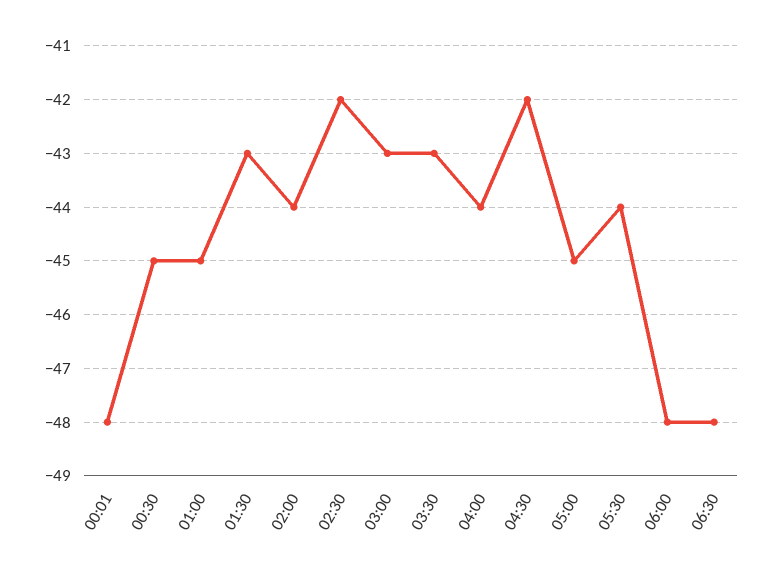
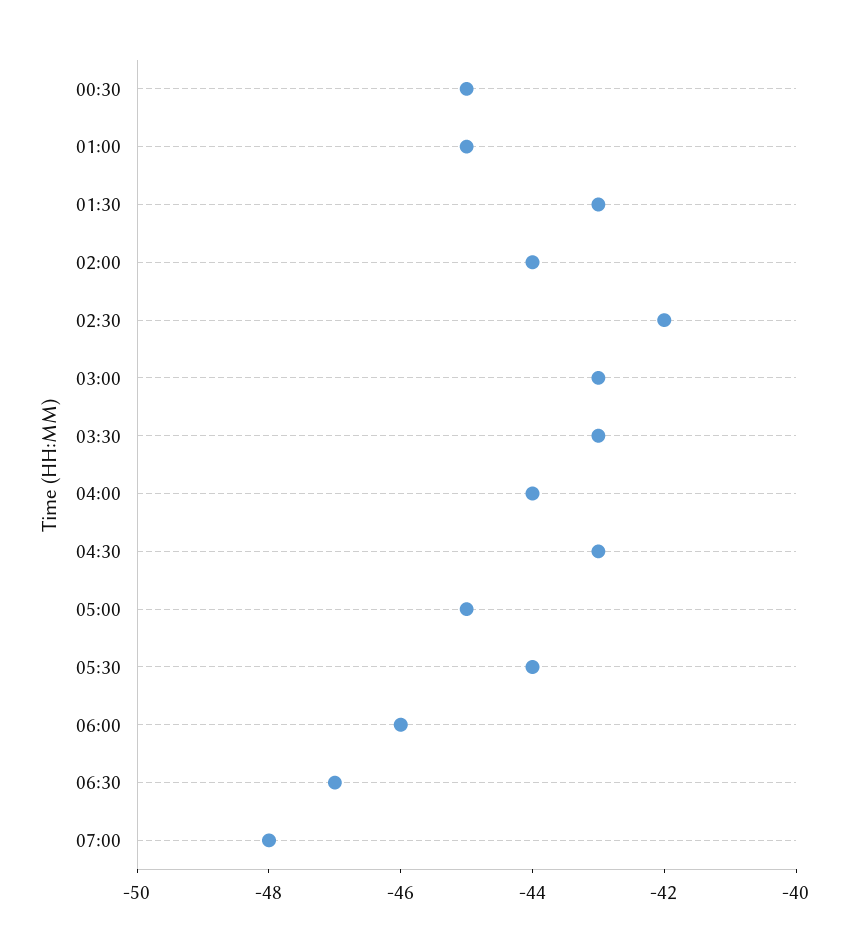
00:01: -48 -> none
04:30: -42 -> -43
06:00: -48 -> -46
06:30: -48 -> -47
07:00: none -> -48

